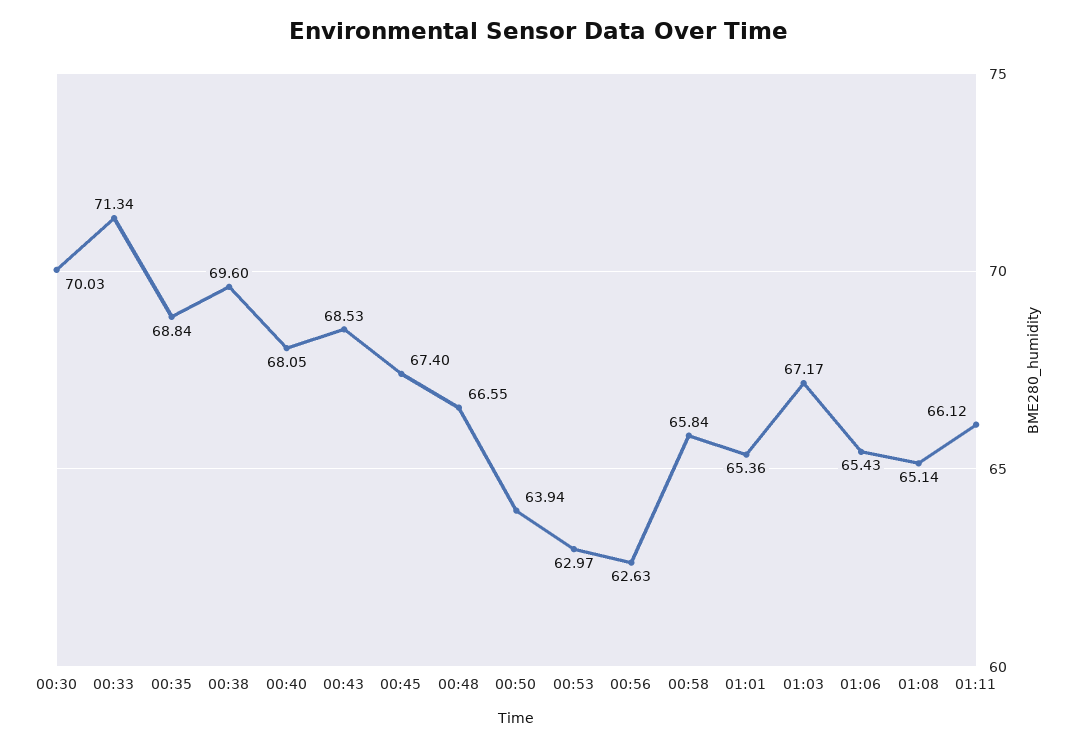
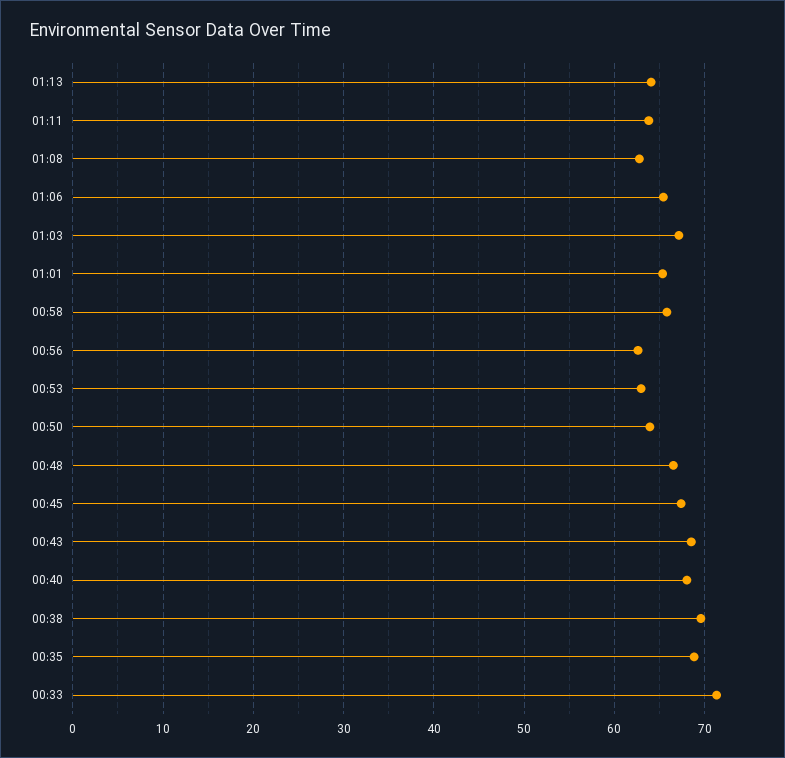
00:30: 70.03 -> none
01:08: 65.14 -> 63
01:11: 66.12 -> 64
01:13: none -> 64

